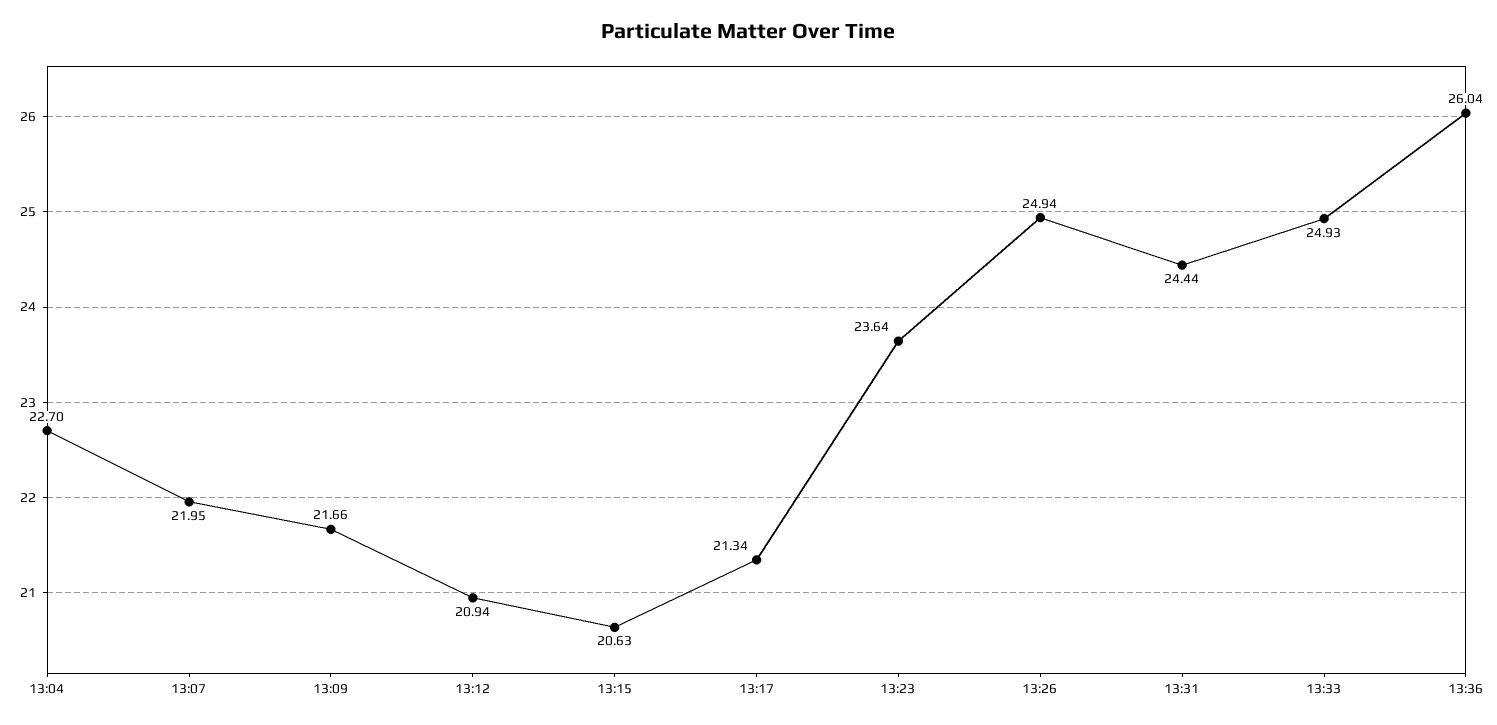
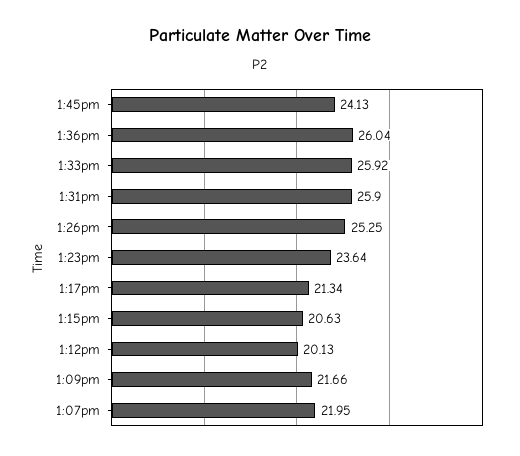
13:04: 22.7 -> none
13:12: 20.94 -> 20.13
13:26: 24.94 -> 25.25
13:31: 24.44 -> 25.9
13:33: 24.93 -> 25.92
1:45pm: none -> 24.13

